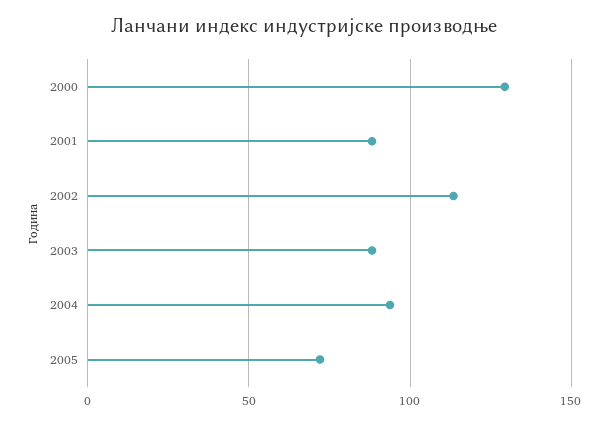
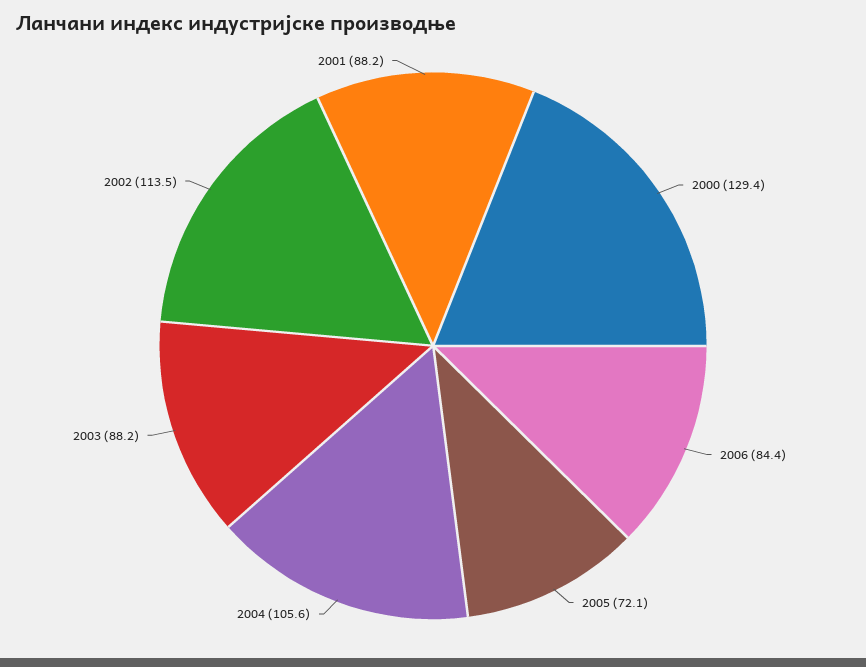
2004: 95 -> 105.6
2006: none -> 84.4

